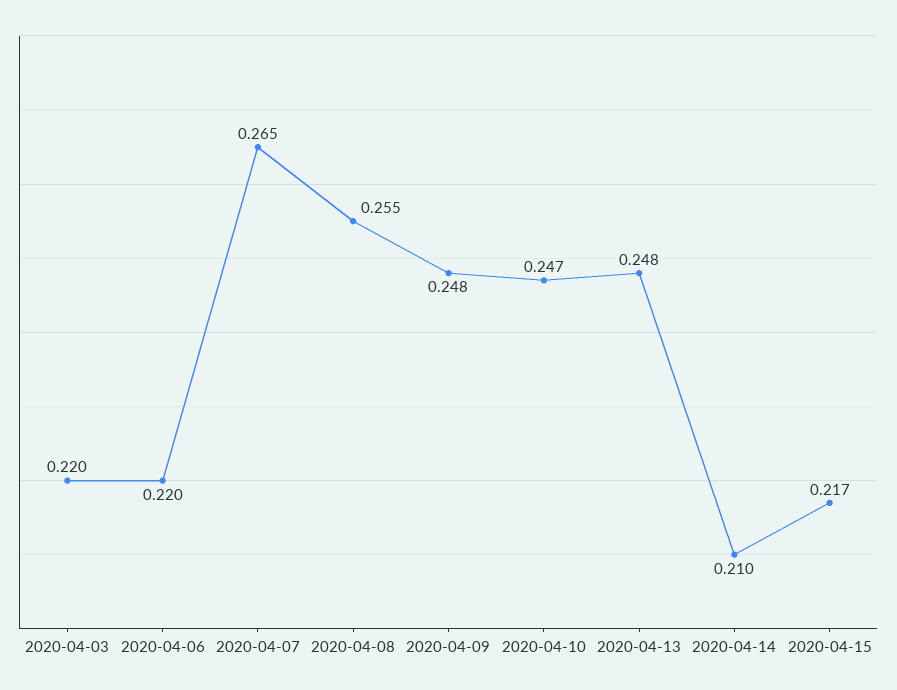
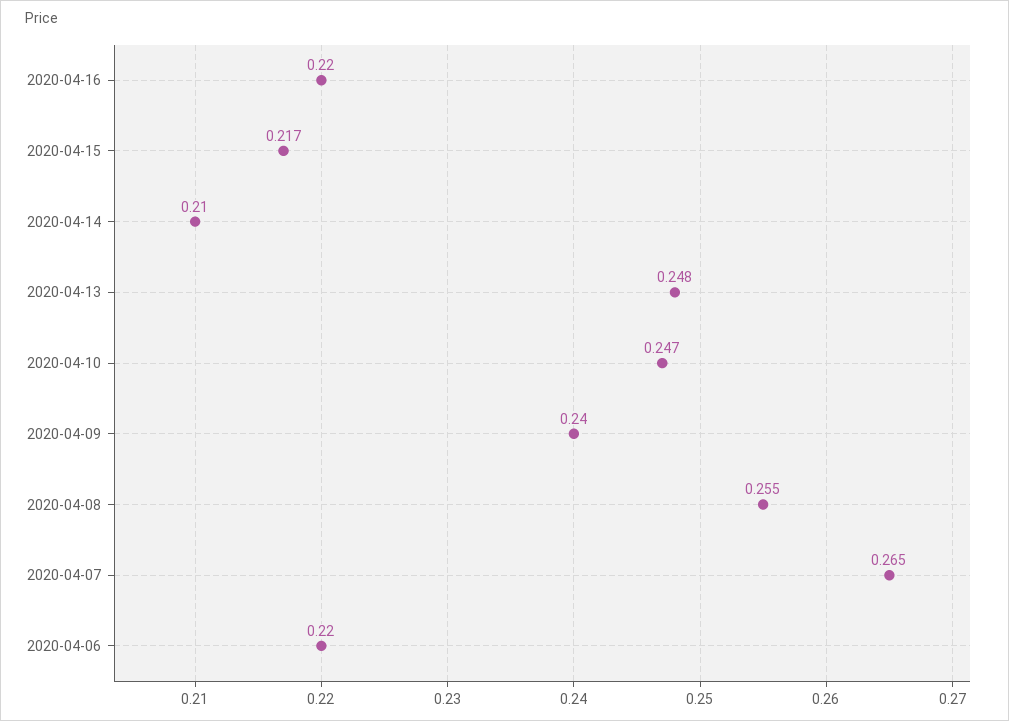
2020-04-03: 0.22 -> none
2020-04-09: 0.248 -> 0.24
2020-04-16: none -> 0.22

